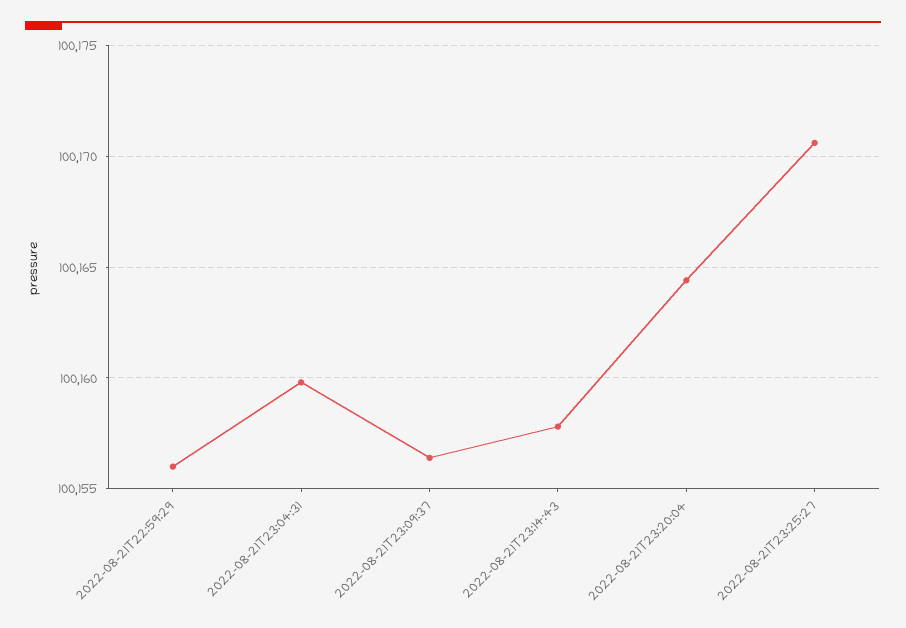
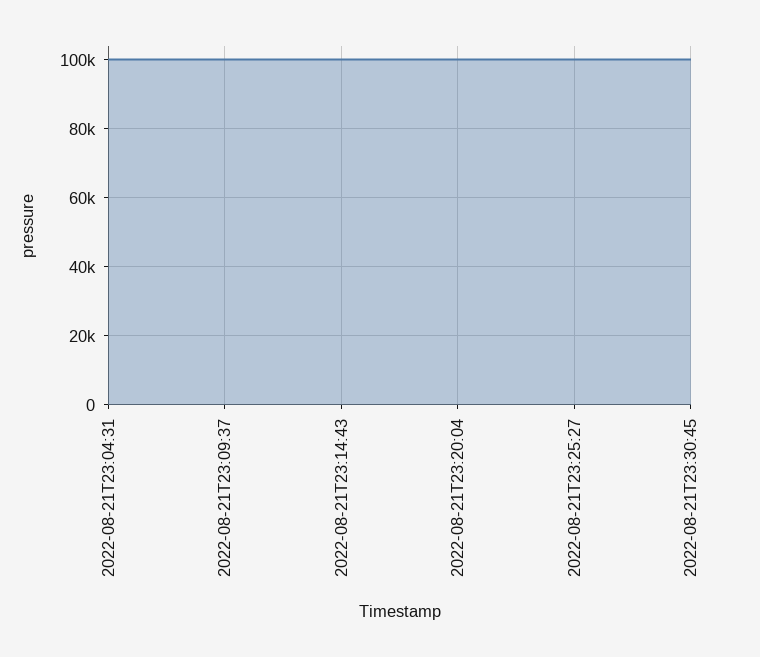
2022-08-21T22:59:29: 100156 -> none
2022-08-21T23:30:45: none -> 100000

